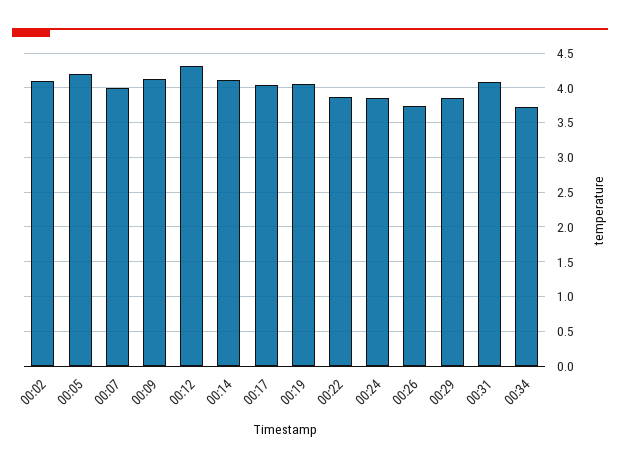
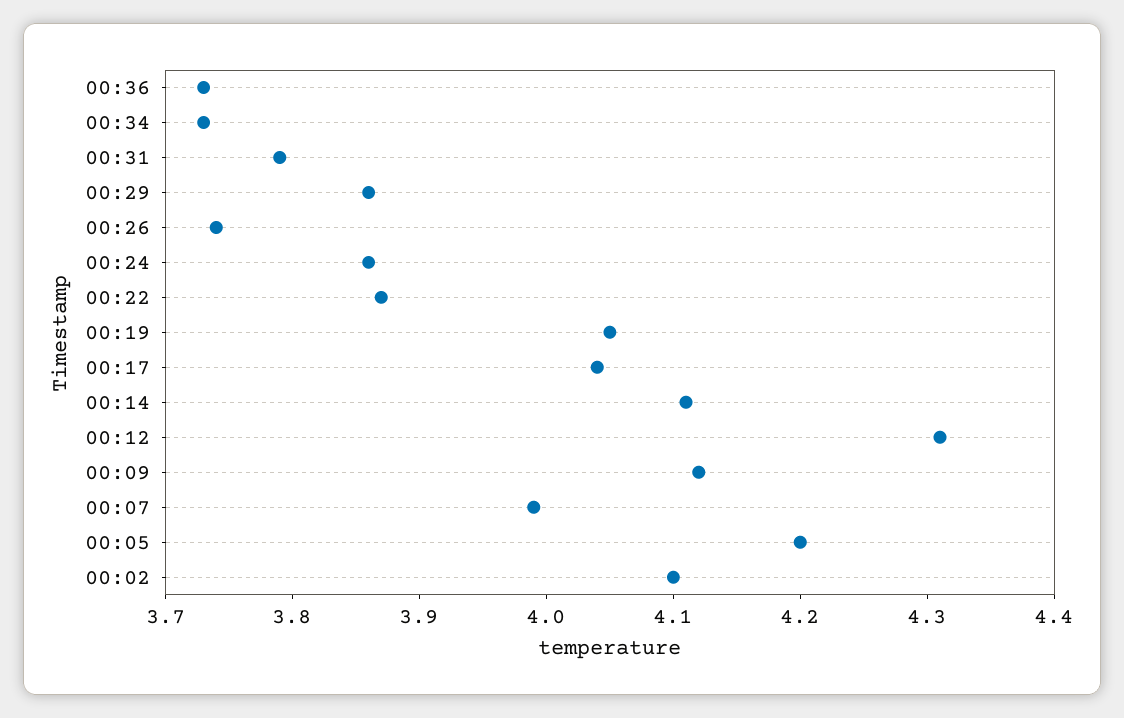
00:31: 4.1 -> 3.79
00:36: none -> 3.73

